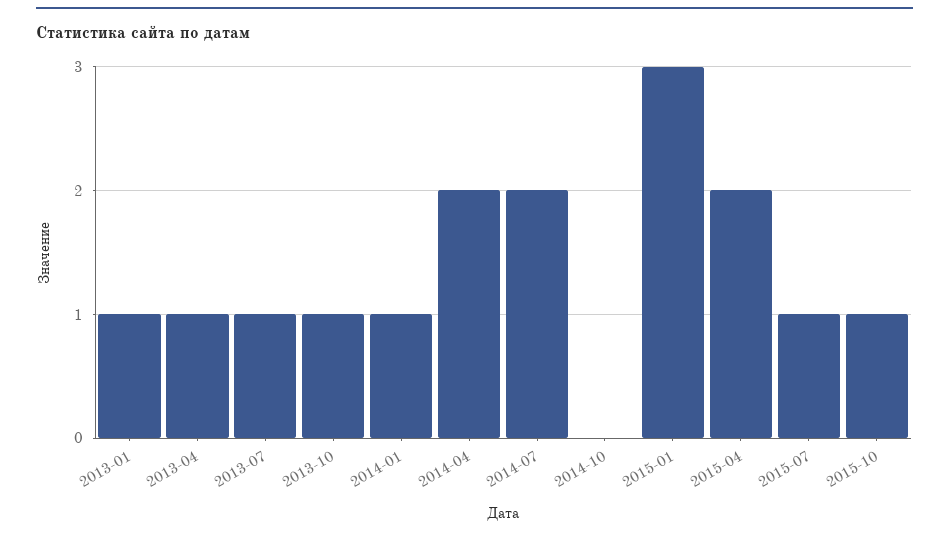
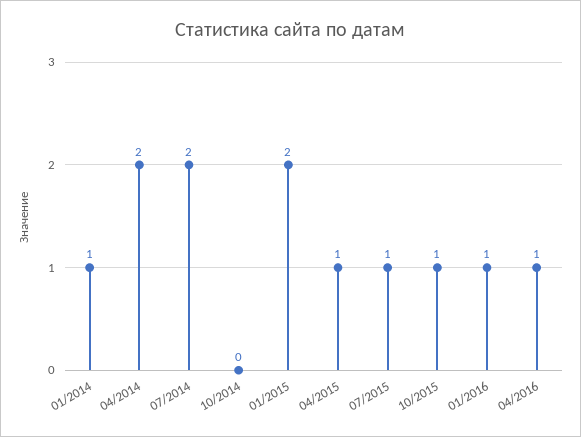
2013-01: 1 -> none
2013-04: 1 -> none
2013-07: 1 -> none
2013-10: 1 -> none
2015-01: 3 -> 2
2015-04: 2 -> 1
01/2016: none -> 1
04/2016: none -> 1

